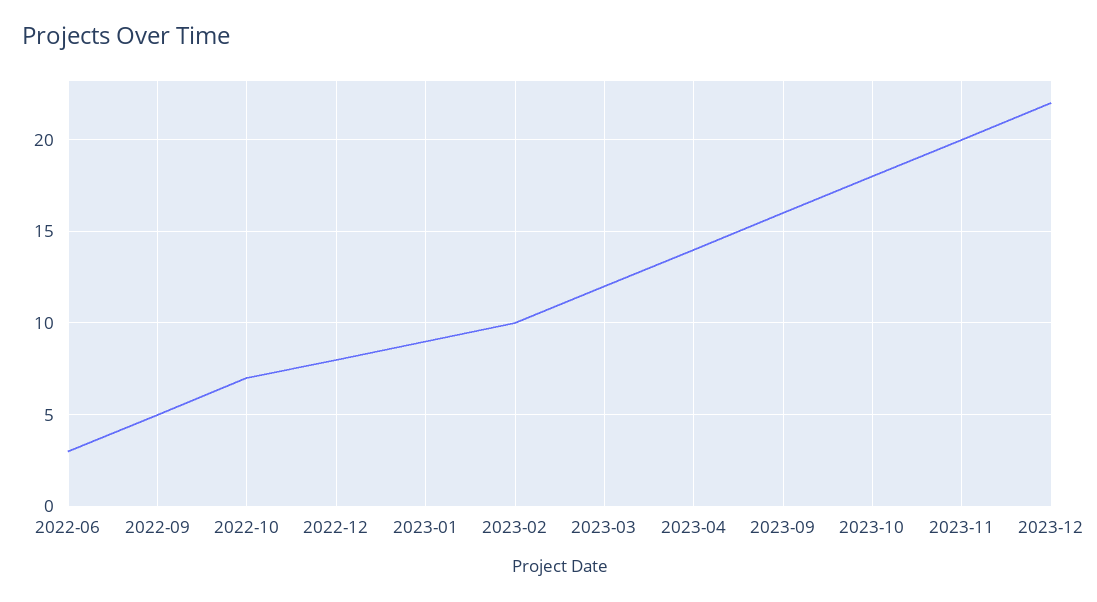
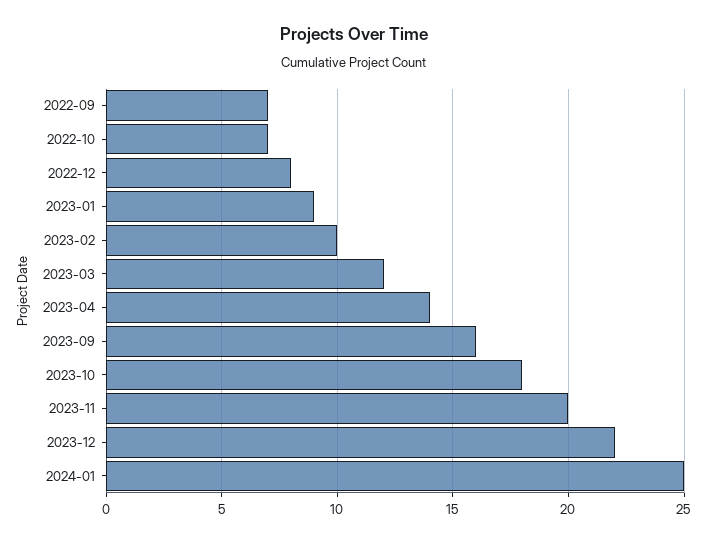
2022-06: 3 -> none
2022-09: 5 -> 7
2024-01: none -> 25

